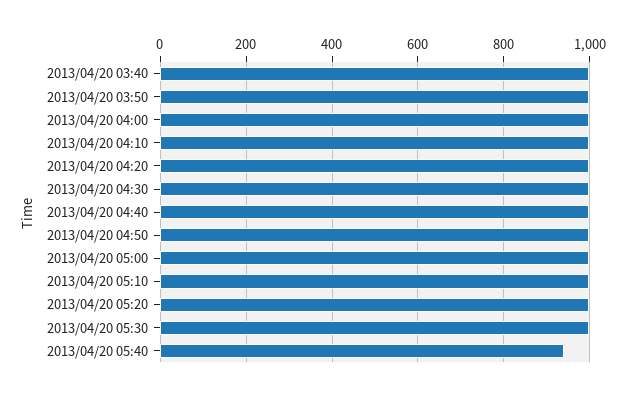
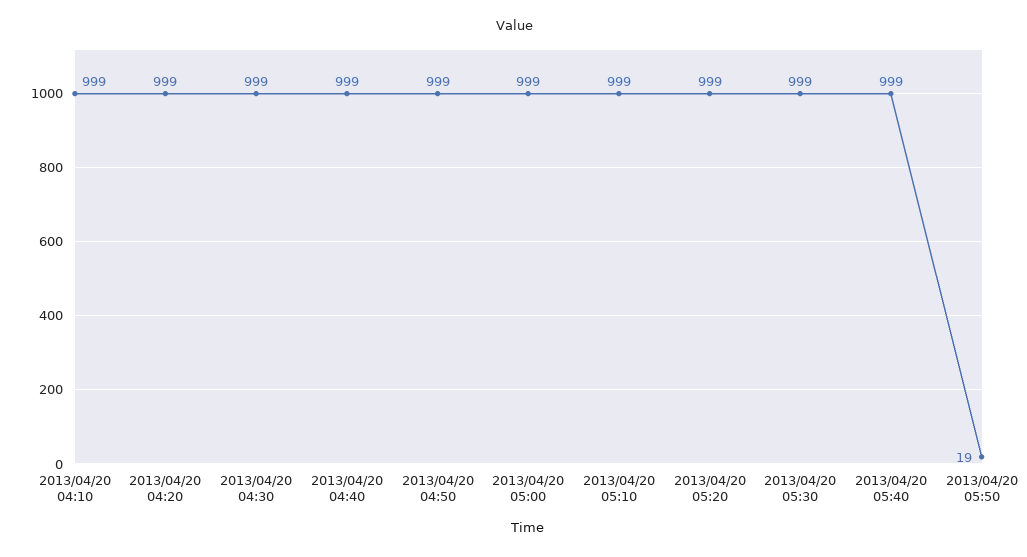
2013/04/20 03:40: 1000 -> none
2013/04/20 03:50: 1000 -> none
2013/04/20 04:00: 1000 -> none
2013/04/20 05:40: 940 -> 999
2013/04/20 05:50: none -> 19

